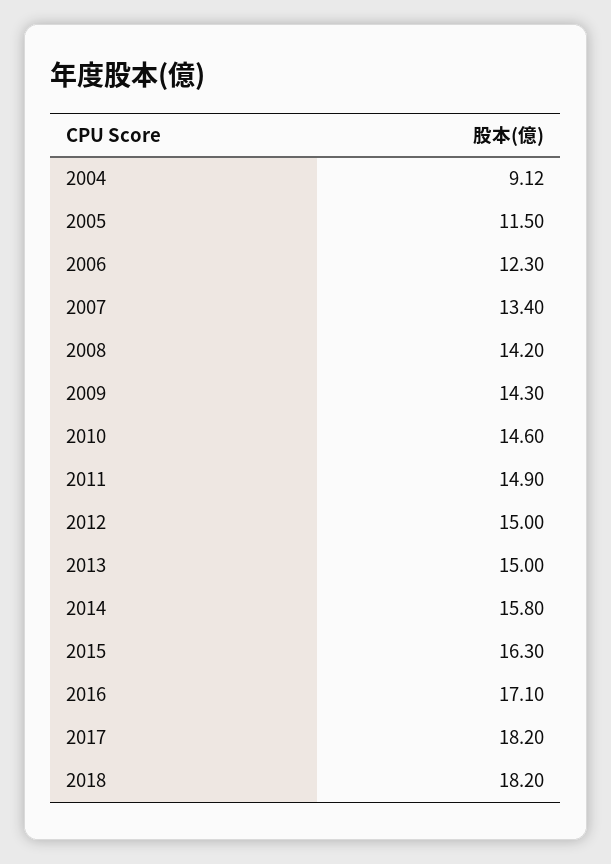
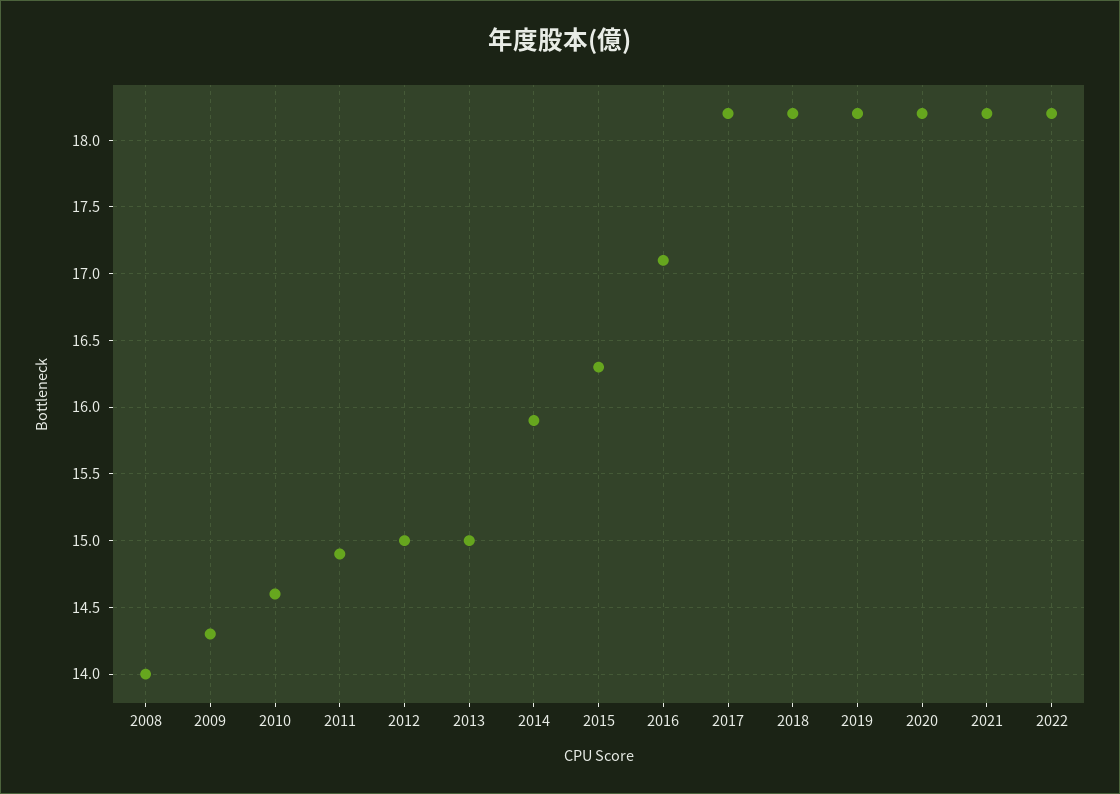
2004: 9.12 -> none
2005: 11.5 -> none
2006: 12.3 -> none
2007: 13.4 -> none
2008: 14.2 -> 14
2014: 15.8 -> 15.9
2019: none -> 18.2
2020: none -> 18.2
2021: none -> 18.2
2022: none -> 18.2

